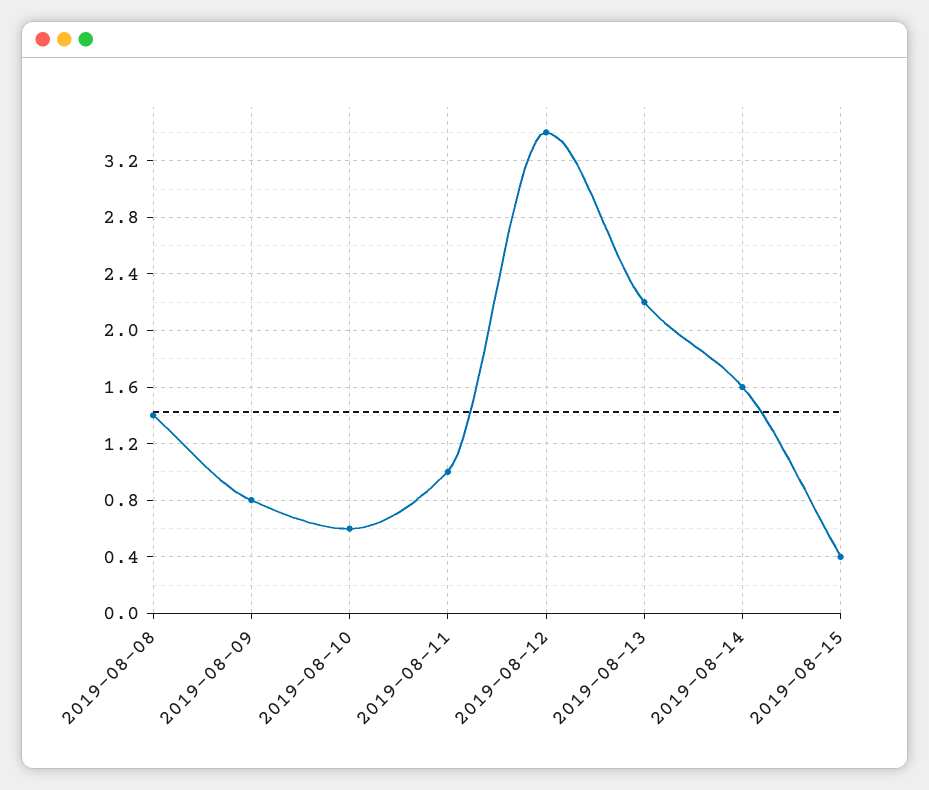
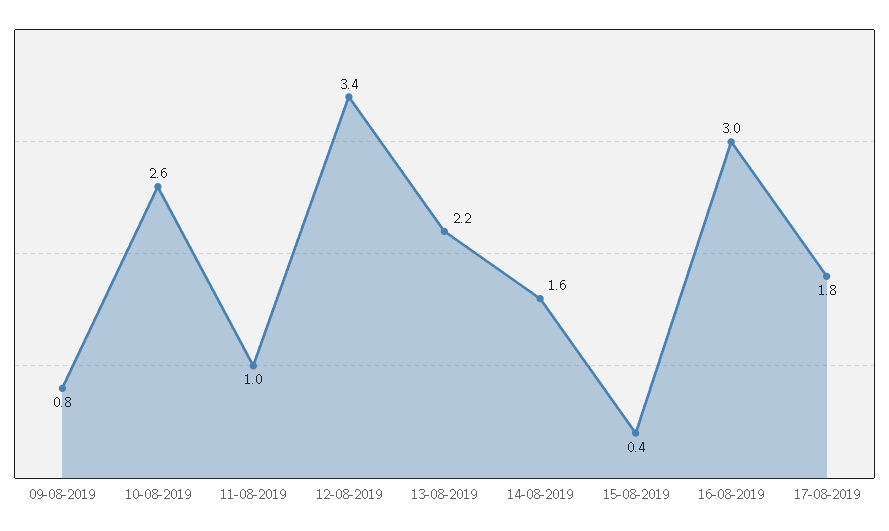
2019-08-08: 1.4 -> none
2019-08-10: 0.6 -> 2.6
16-08-2019: none -> 3
17-08-2019: none -> 1.8

